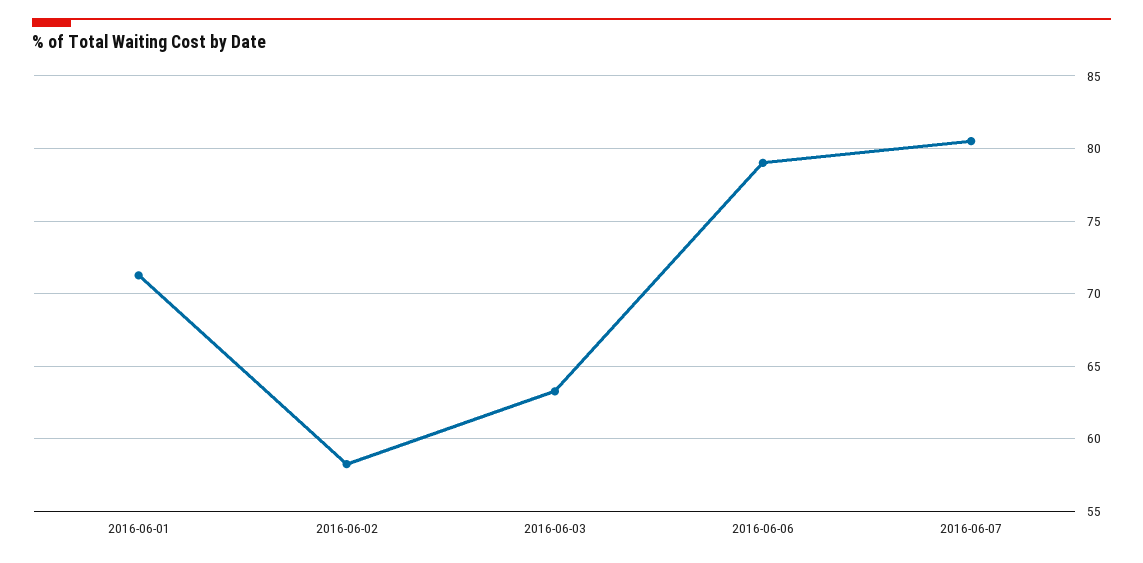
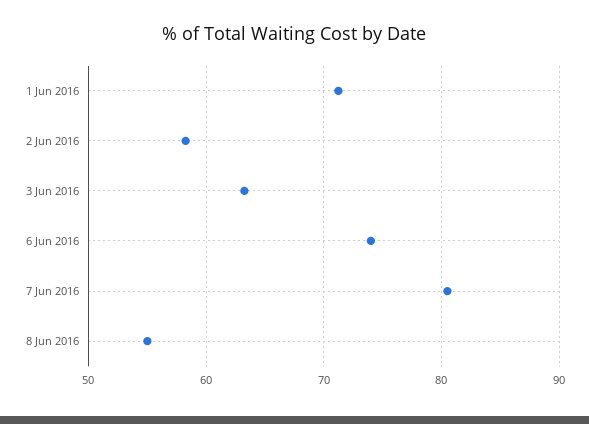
2016-06-06: 79 -> 74
8 Jun 2016: none -> 55

